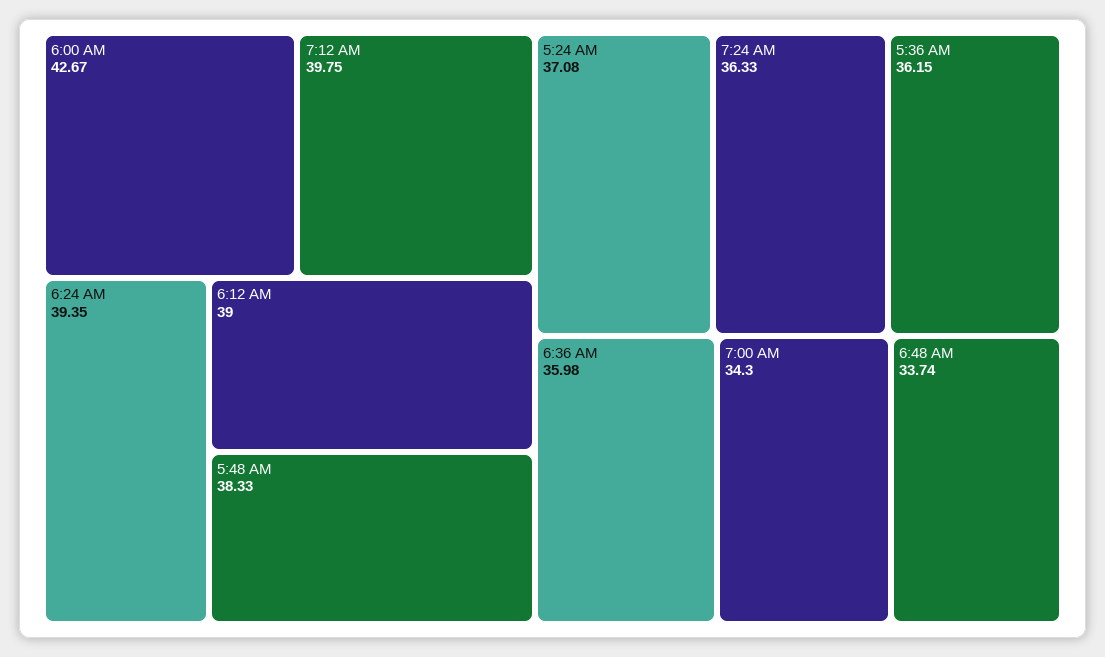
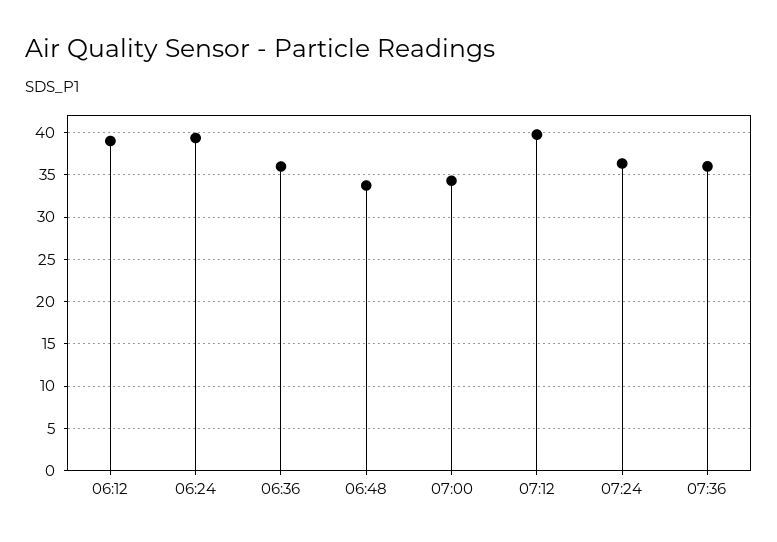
6:00 AM: 42.67 -> none
5:48 AM: 38.33 -> none
5:24 AM: 37.08 -> none
5:36 AM: 36.15 -> none
07:36: none -> 36

